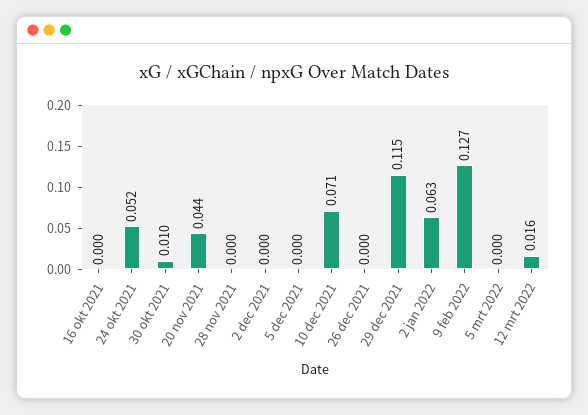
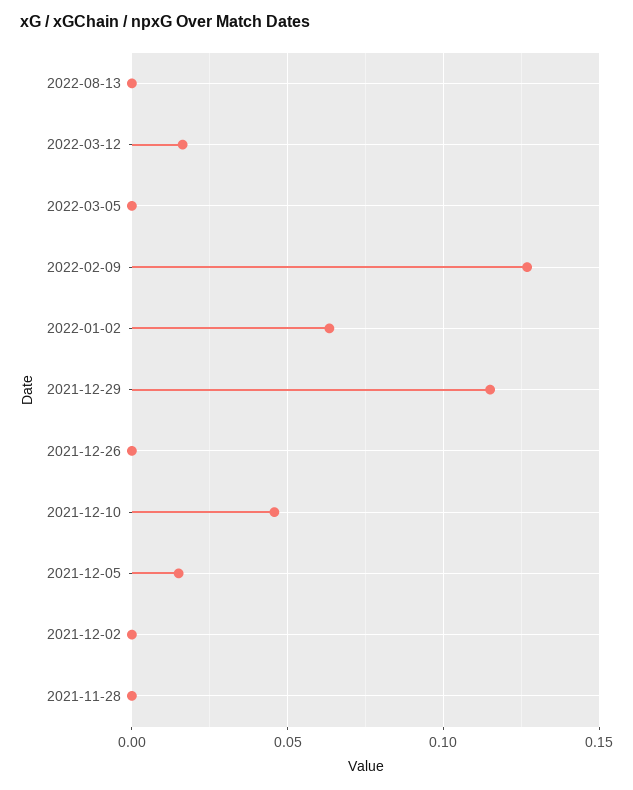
16 okt 2021: 0 -> none
24 okt 2021: 0.052 -> none
30 okt 2021: 0.01 -> none
20 nov 2021: 0.044 -> none
5 dec 2021: 0 -> 0.015
10 dec 2021: 0.071 -> 0.045
2022-08-13: none -> 0

